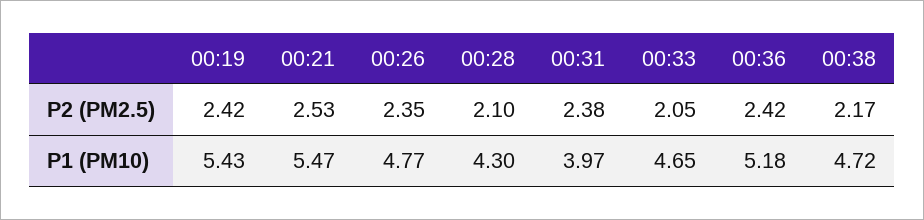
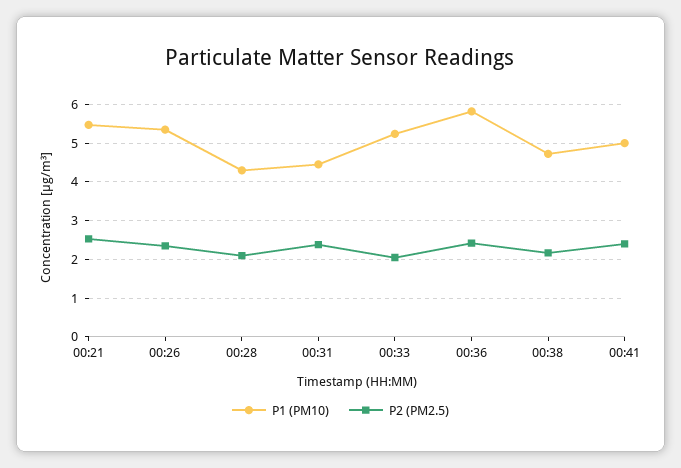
P2 (PM2.5), 00:19: 2.42 -> none
P1 (PM10), 00:19: 5.43 -> none
P1 (PM10), 00:26: 4.77 -> 5.4
P1 (PM10), 00:31: 3.97 -> 4.4
P1 (PM10), 00:33: 4.65 -> 5.2
P1 (PM10), 00:36: 5.18 -> 5.8
P1 (PM10), 00:41: none -> 5
P2 (PM2.5), 00:41: none -> 2.4

